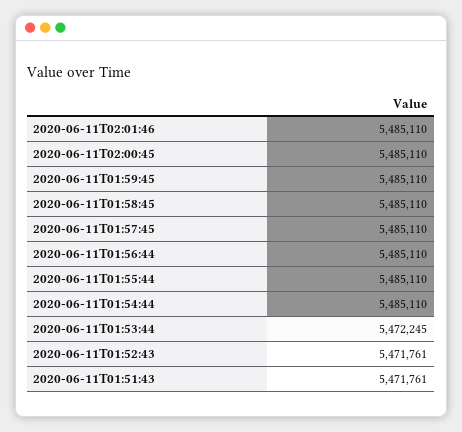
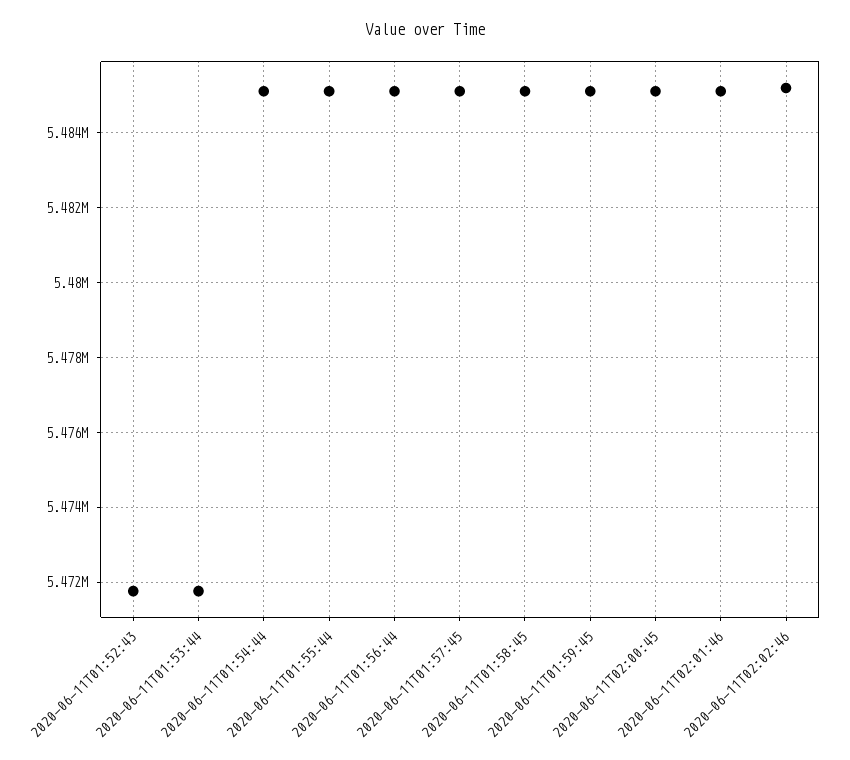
2020-06-11T01:53:44: 5472245 -> 5471800
2020-06-11T01:51:43: 5471761 -> none
2020-06-11T02:02:46: none -> 5485200

